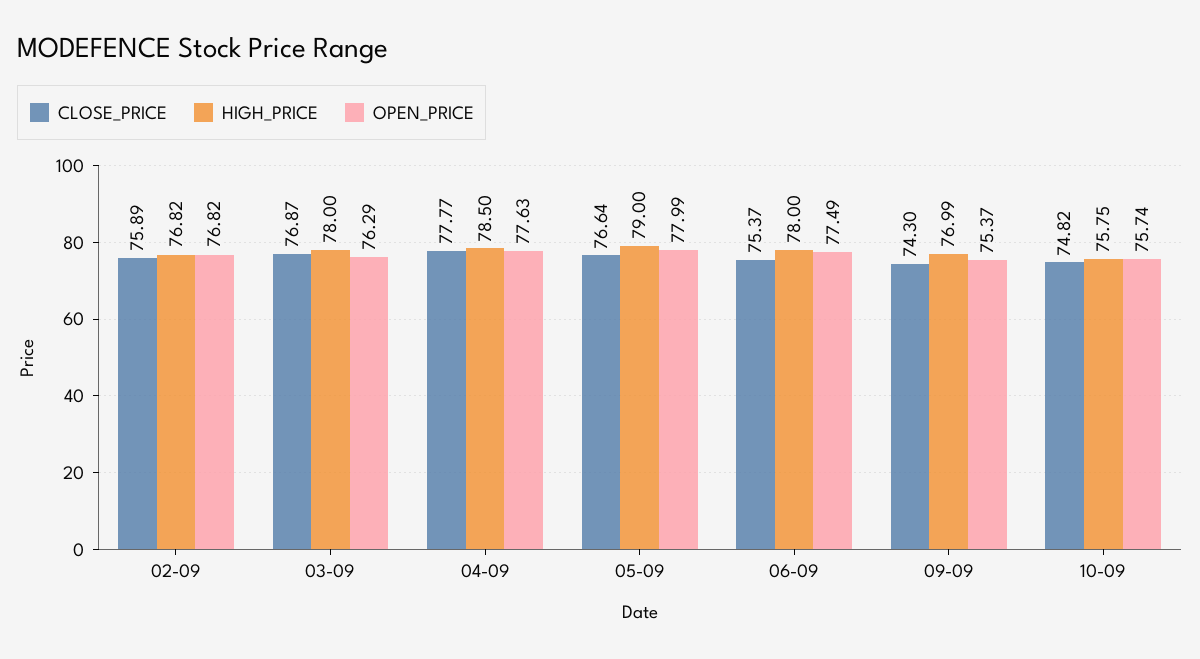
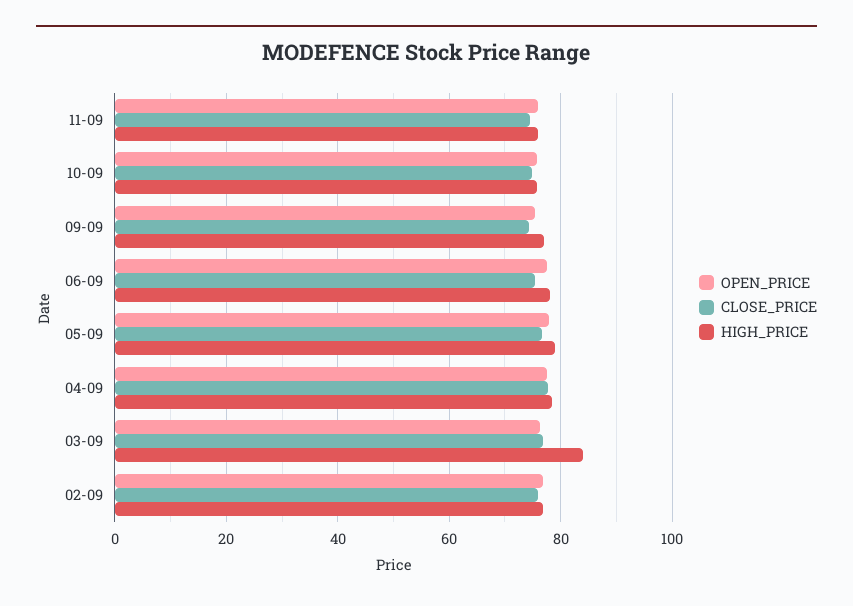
HIGH_PRICE, 03-09: 78 -> 84
OPEN_PRICE, 11-09: none -> 76
CLOSE_PRICE, 11-09: none -> 74
HIGH_PRICE, 11-09: none -> 76

